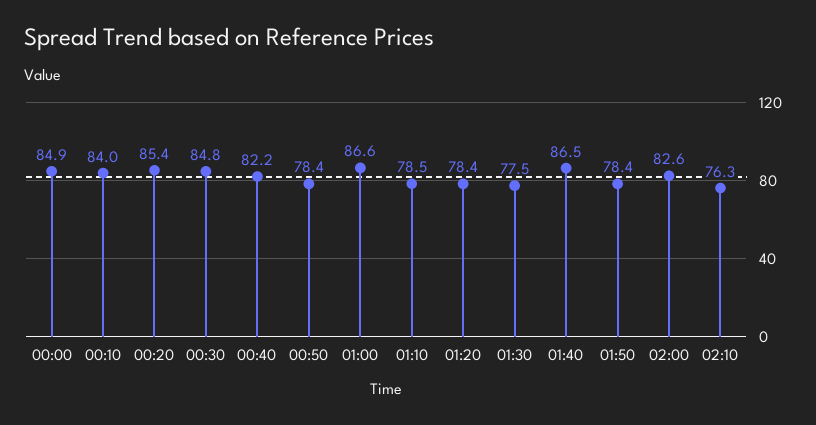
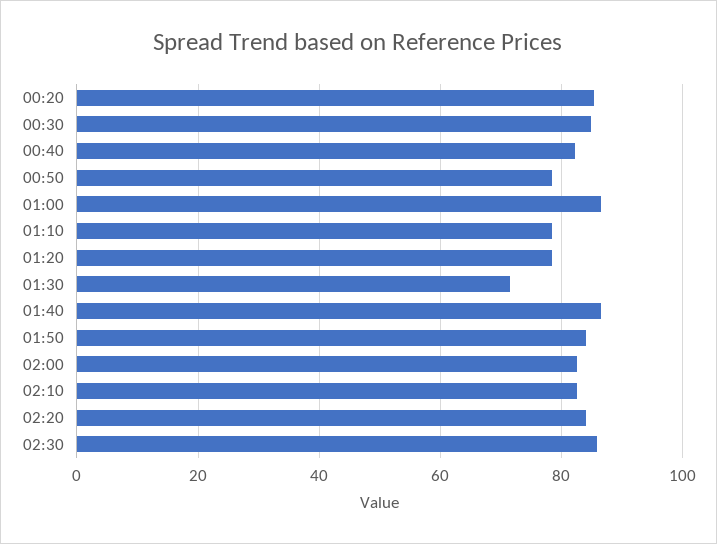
00:00: 84.9 -> none
00:10: 84 -> none
01:30: 77.5 -> 72
01:50: 78.4 -> 84
02:10: 76.3 -> 82
02:20: none -> 84
02:30: none -> 86

